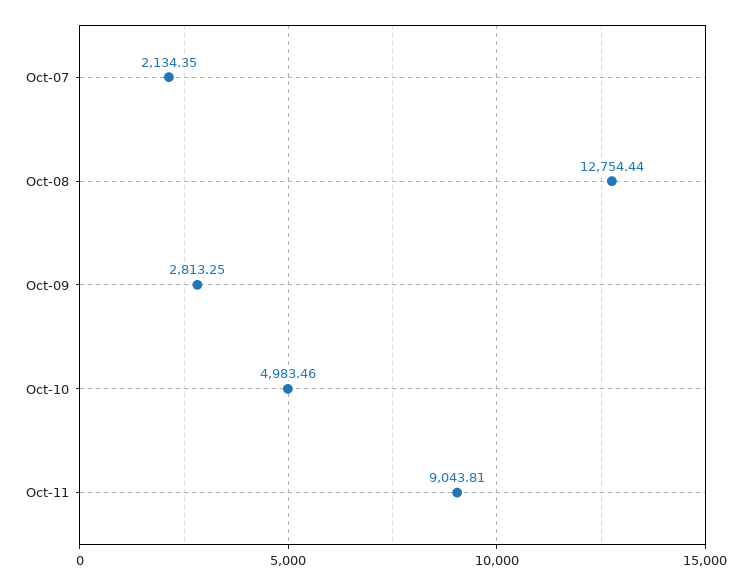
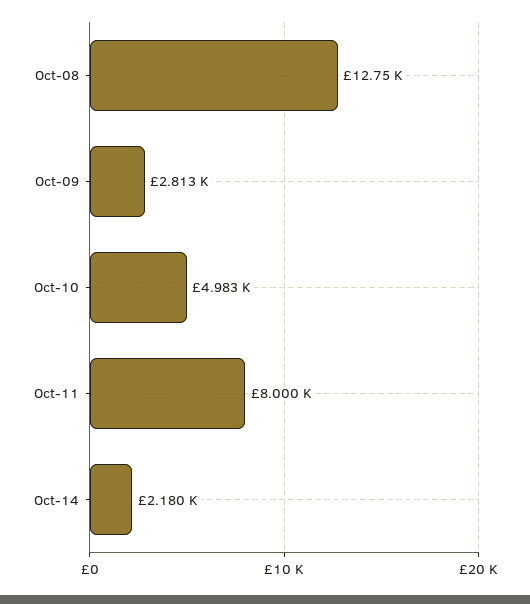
Oct-07: 2134.35 -> none
Oct-11: 9043.81 -> 8000
Oct-14: none -> 2180

